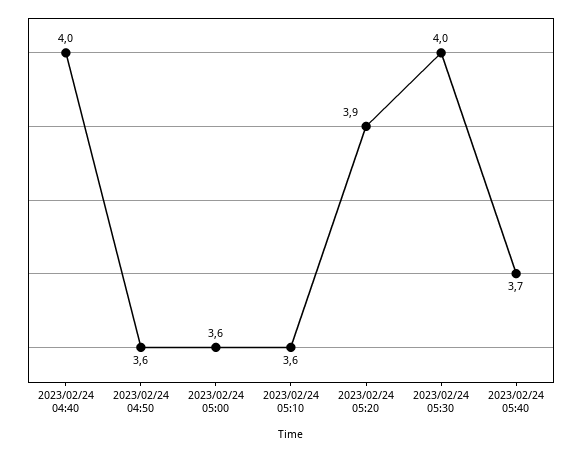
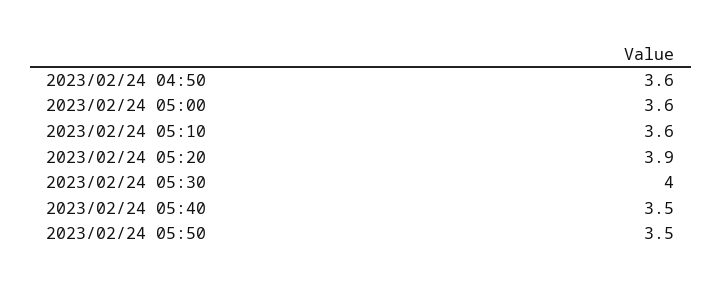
2023/02/24 04:40: 4 -> none
2023/02/24 05:40: 3.7 -> 3.5
2023/02/24 05:50: none -> 3.5

